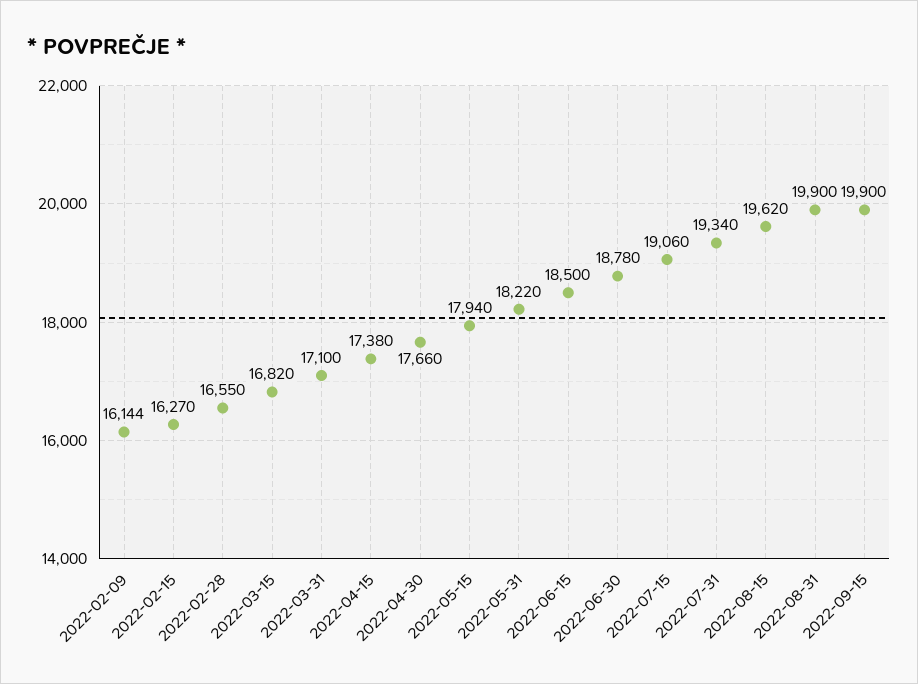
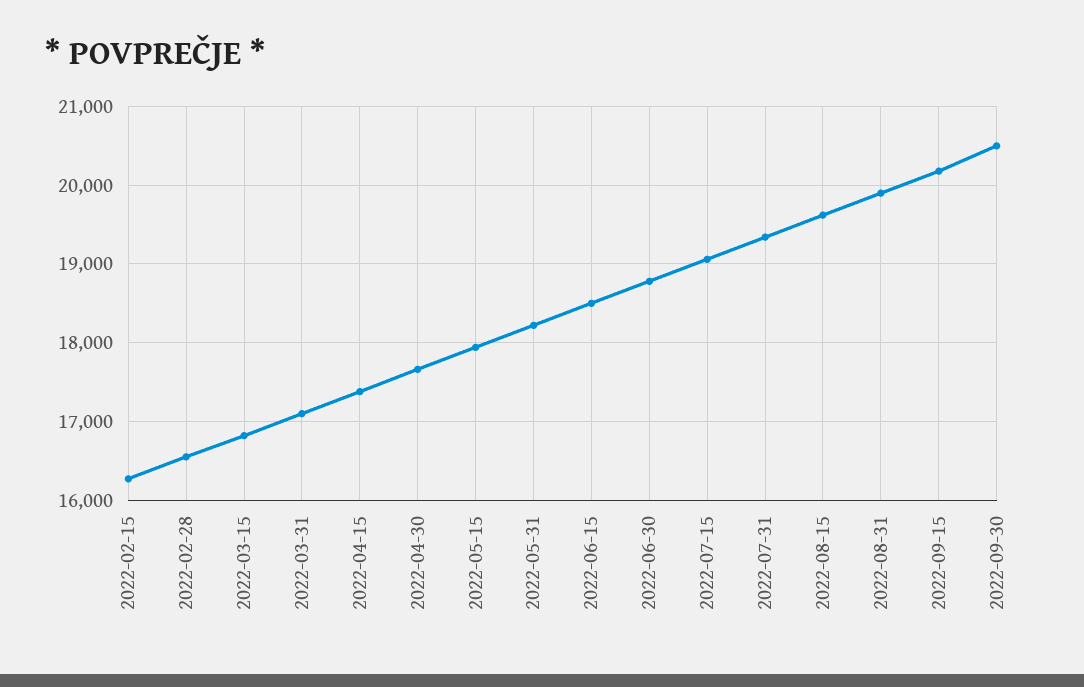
2022-02-09: 16144 -> none
2022-09-15: 19900 -> 20200
2022-09-30: none -> 20500

